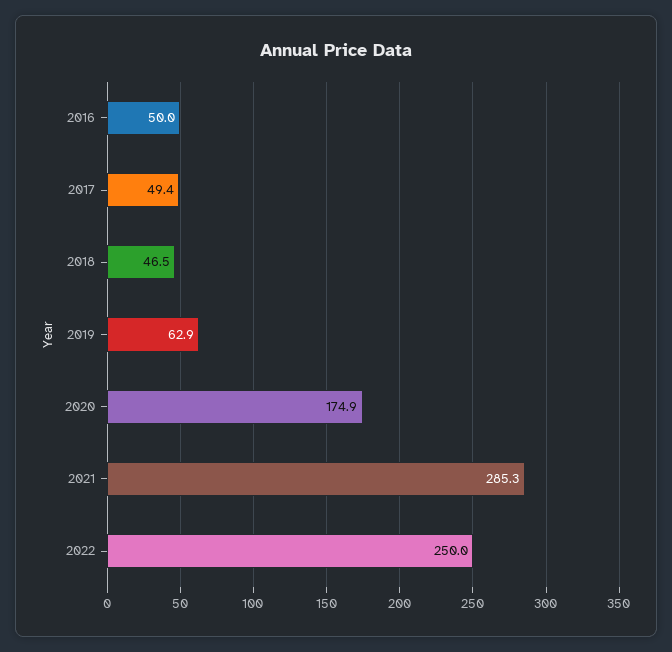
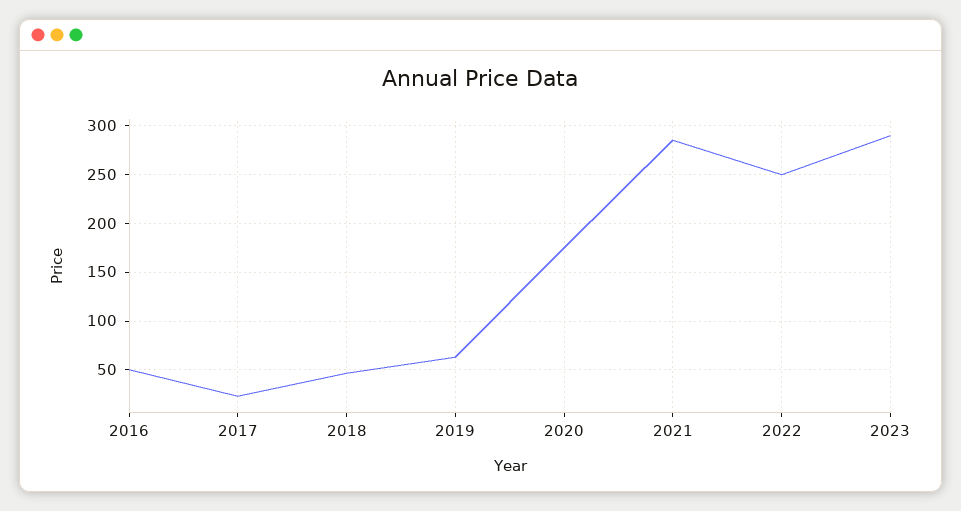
2017: 49.4 -> 20
2023: none -> 290

